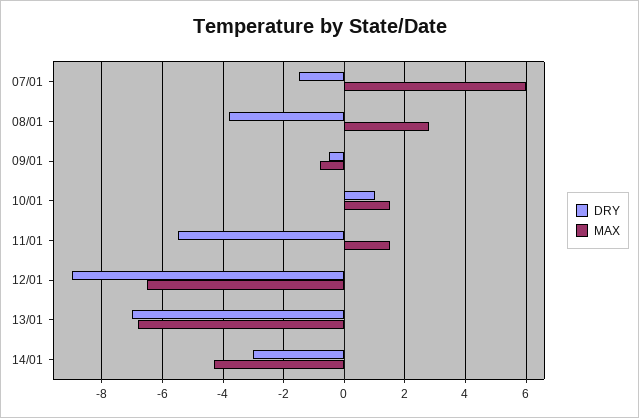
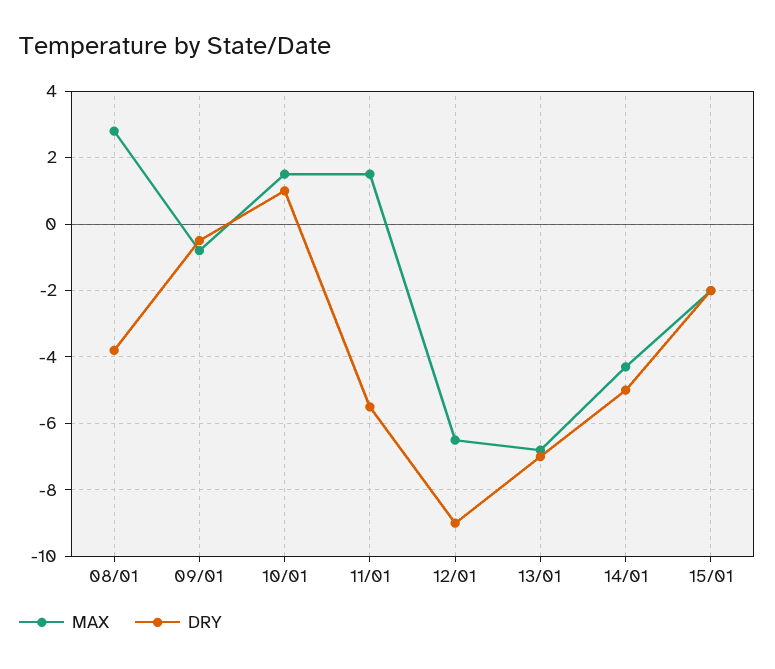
DRY, 07/01: -1.5 -> none
MAX, 07/01: 6 -> none
DRY, 14/01: -3 -> -5
MAX, 15/01: none -> -2
DRY, 15/01: none -> -2

